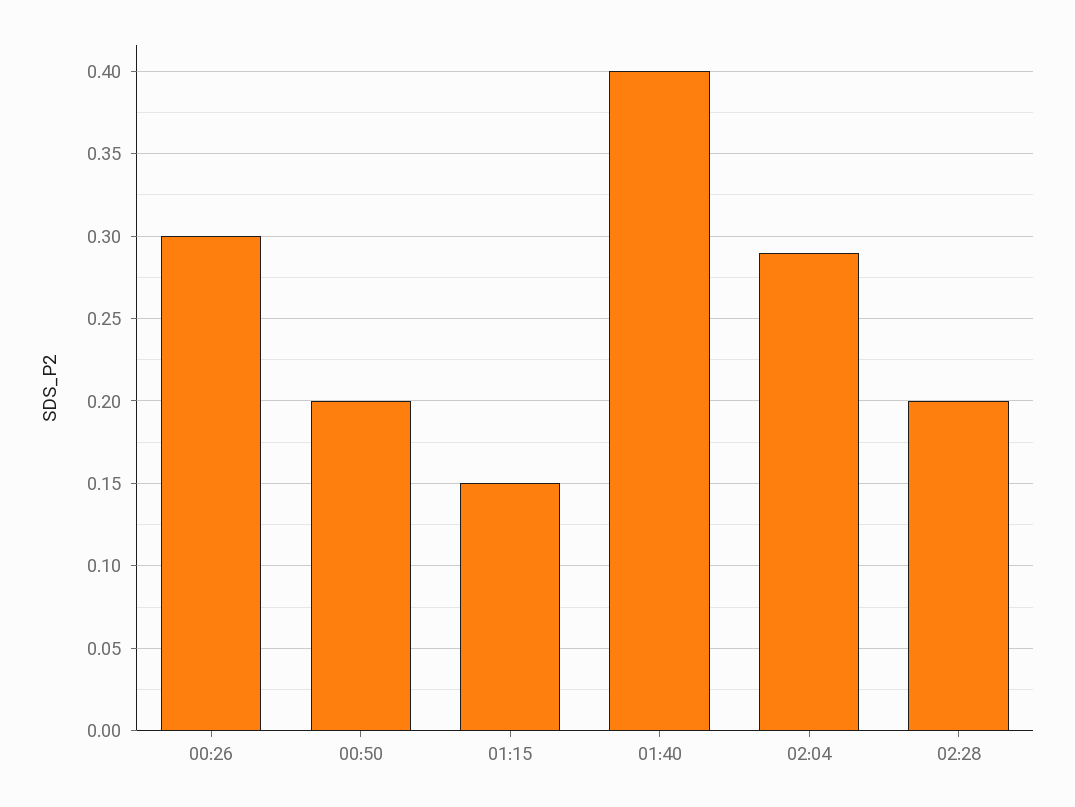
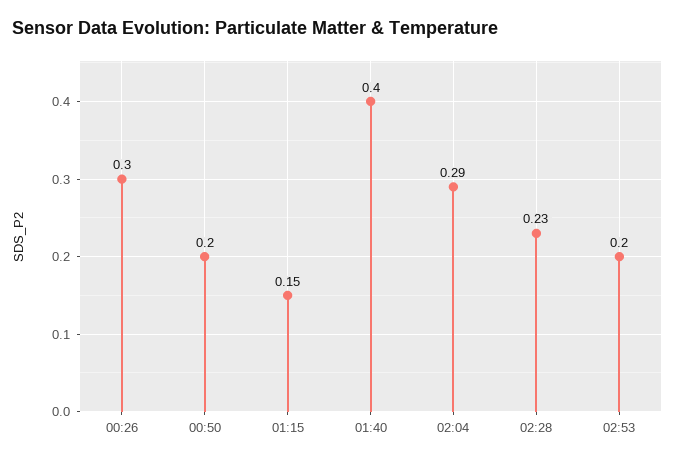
02:28: 0.2 -> 0.23
02:53: none -> 0.2

